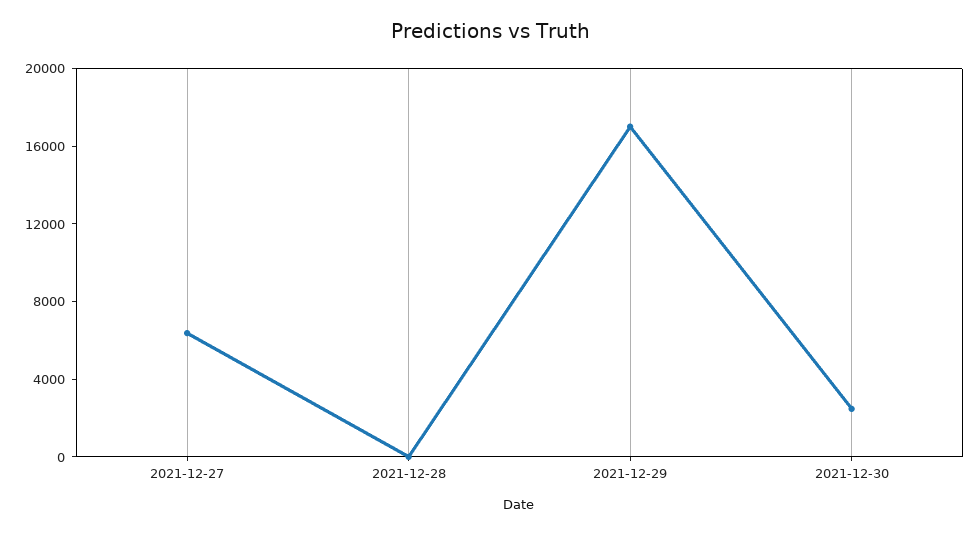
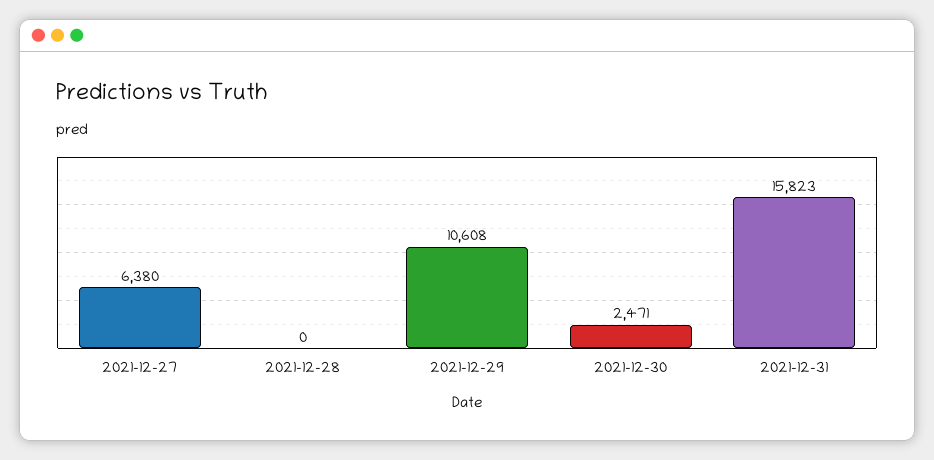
2021-12-29: 17000 -> 10608
2021-12-31: none -> 15823

